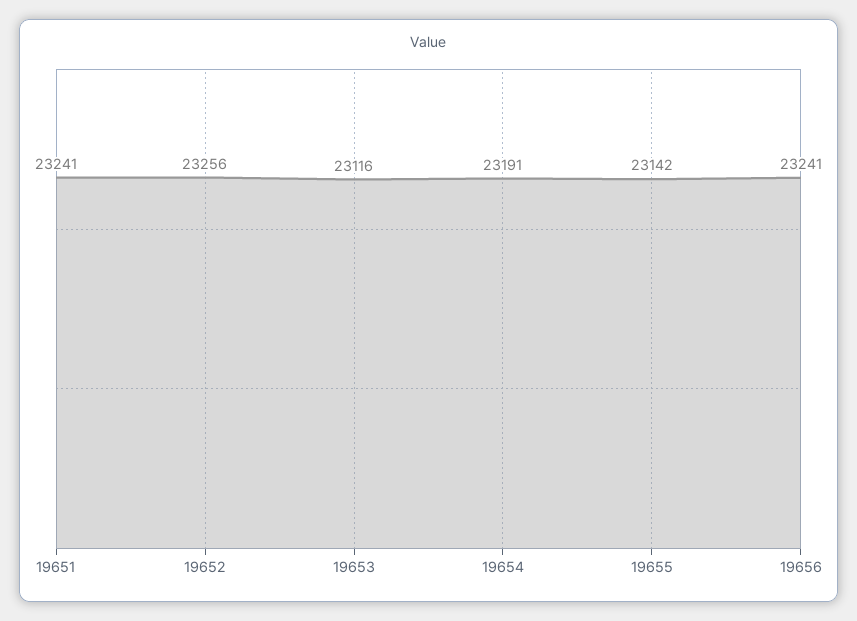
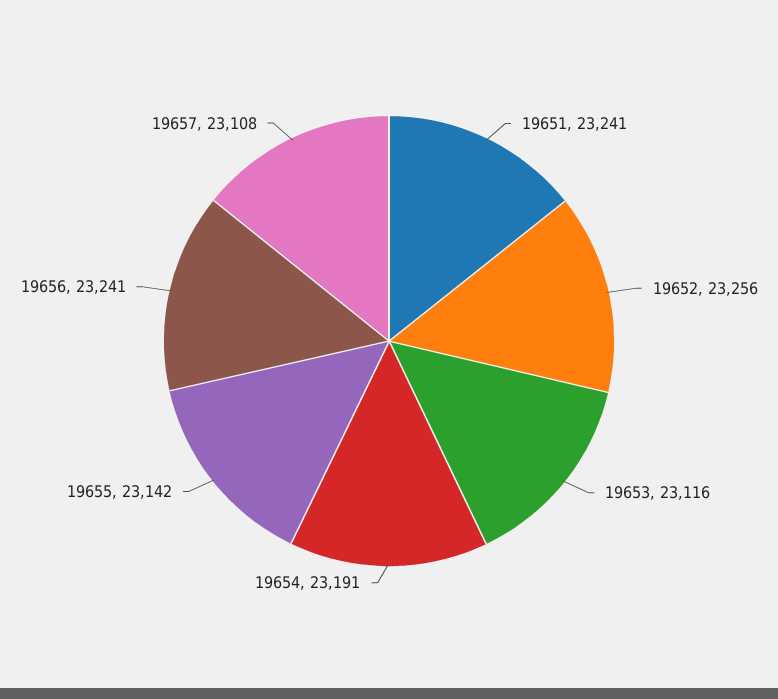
19657: none -> 23108

